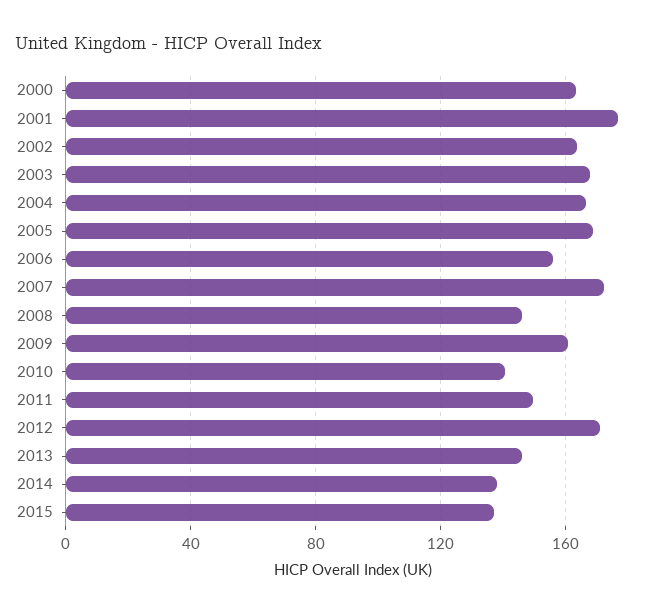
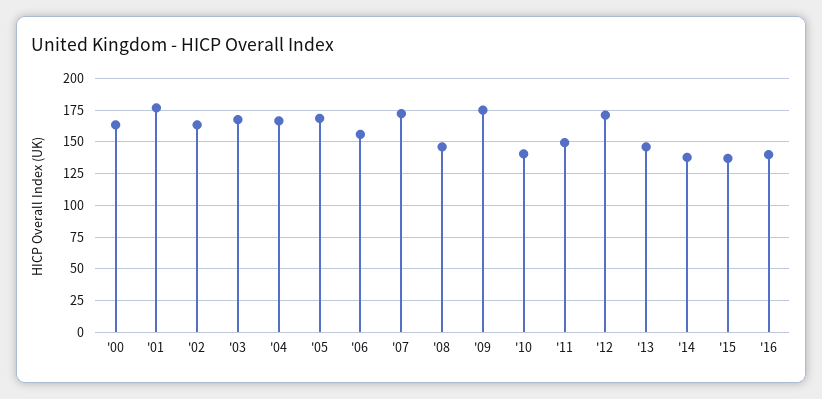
2009: 160 -> 175
'16: none -> 140

